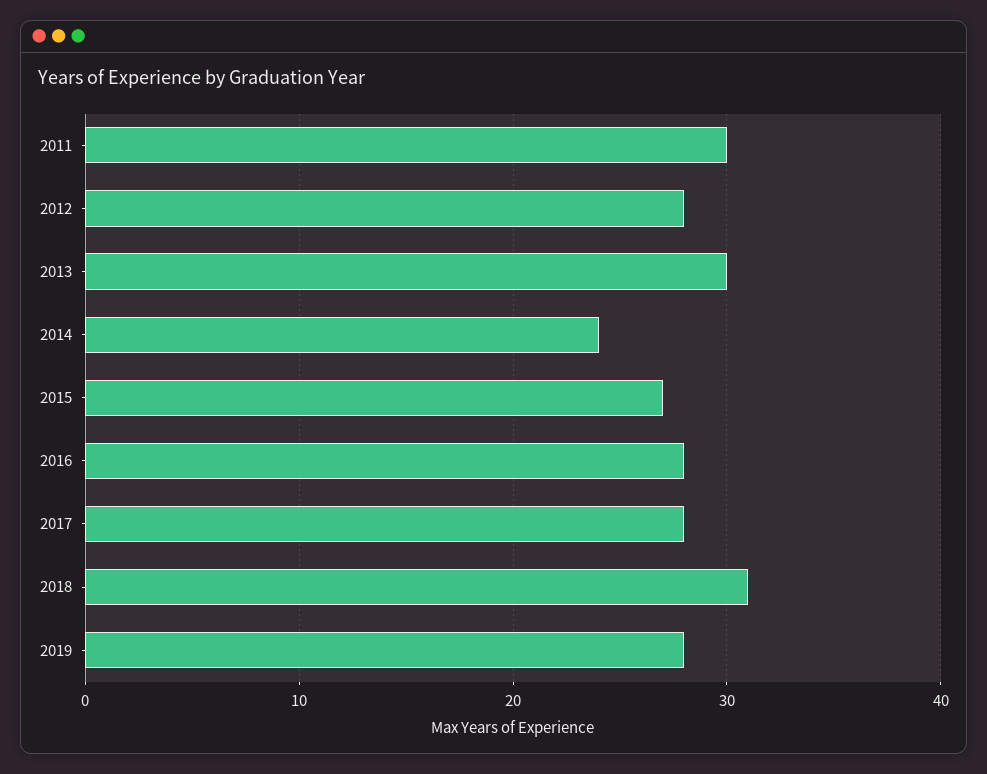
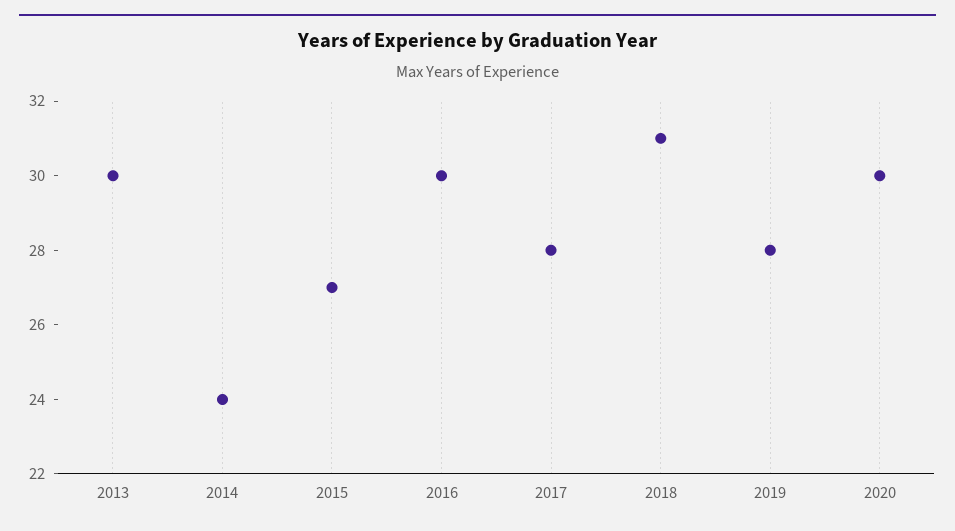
2011: 30 -> none
2012: 28 -> none
2016: 28 -> 30
2020: none -> 30

